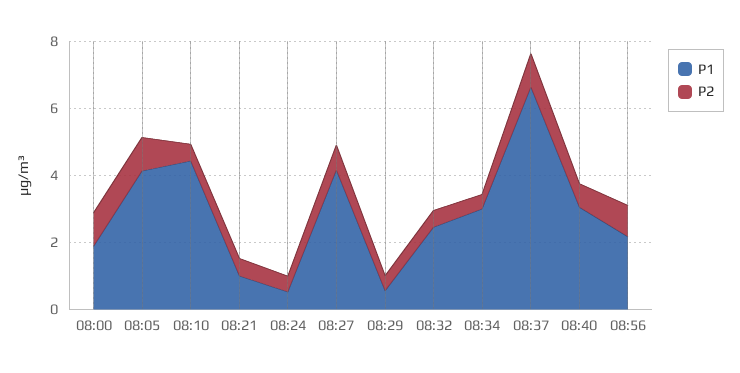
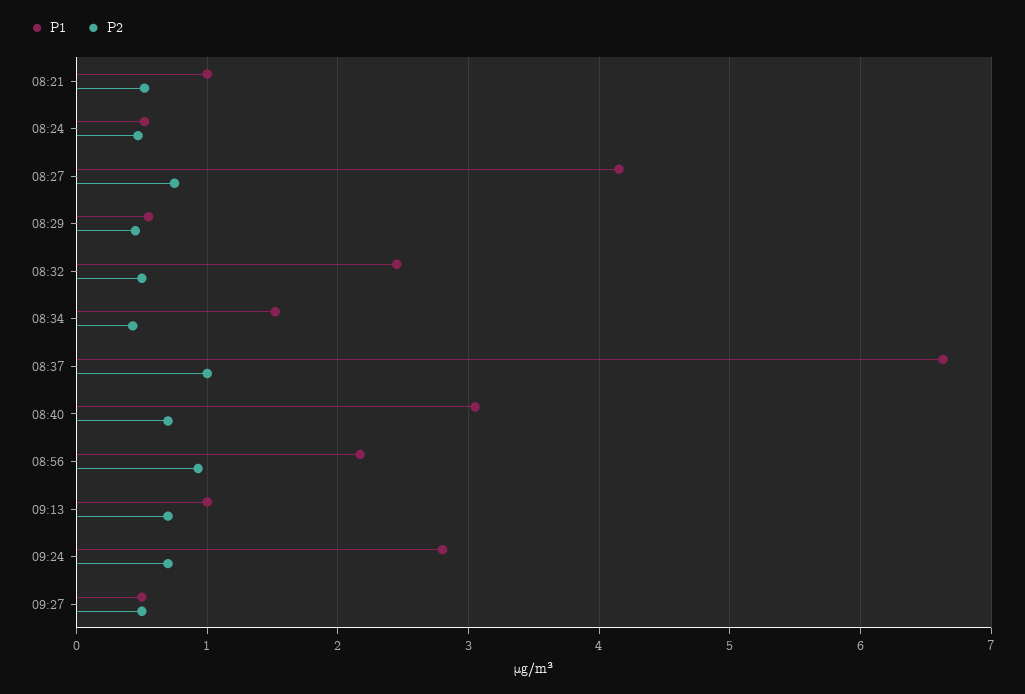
P1, 08:00: 2 -> none
P2, 08:00: 1 -> none
P1, 08:05: 4 -> none
P2, 08:05: 1 -> none
P1, 08:10: 4.5 -> none
P2, 08:10: 0.5 -> none
P1, 08:34: 3 -> 1.5
P1, 09:13: none -> 1
P2, 09:13: none -> 0.7
P1, 09:24: none -> 2.8
P2, 09:24: none -> 0.7
P1, 09:27: none -> 0.5
P2, 09:27: none -> 0.5

